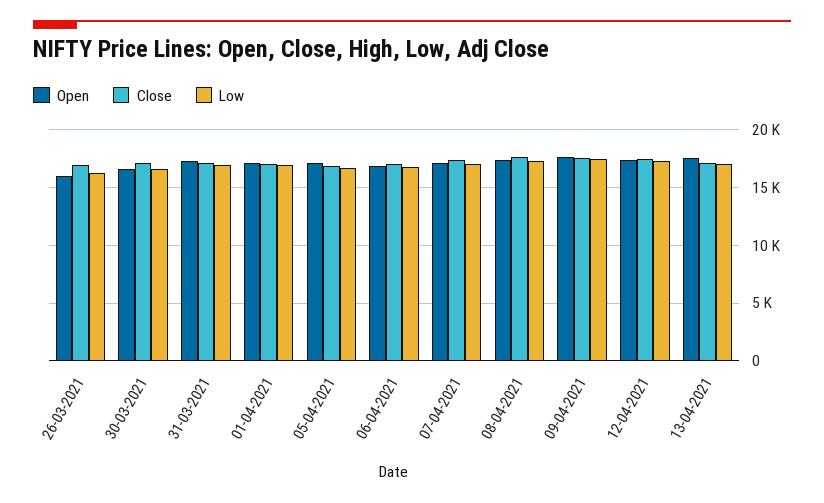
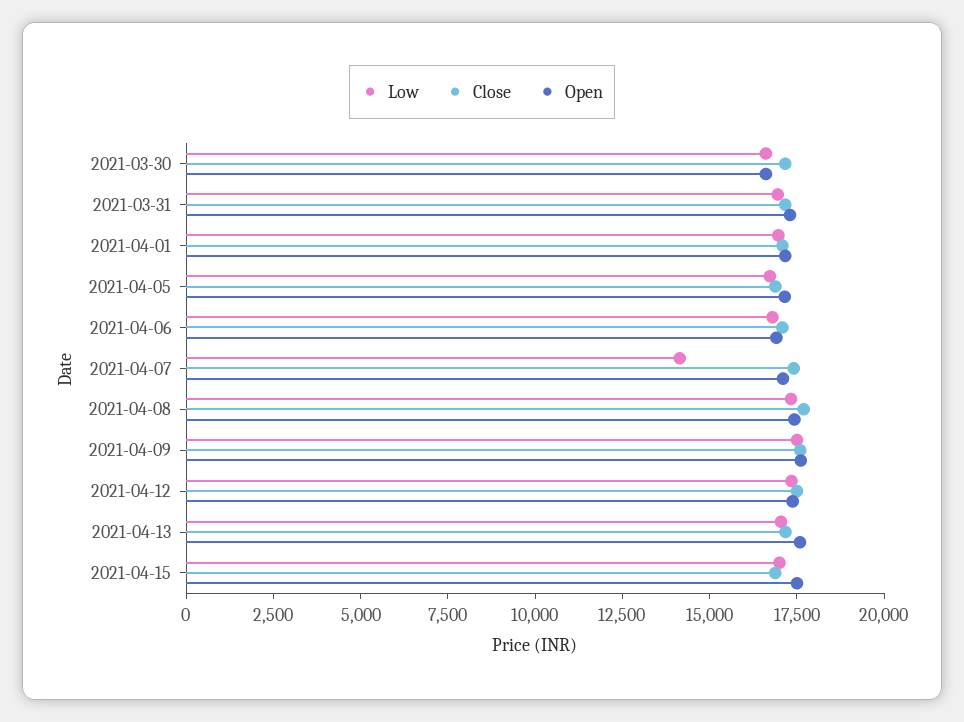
Open, 26-03-2021: 16000 -> none
Close, 26-03-2021: 17000 -> none
Low, 26-03-2021: 16000 -> none
Low, 07-04-2021: 17000 -> 14000
Low, 2021-04-15: none -> 17000
Close, 2021-04-15: none -> 17000
Open, 2021-04-15: none -> 17500

